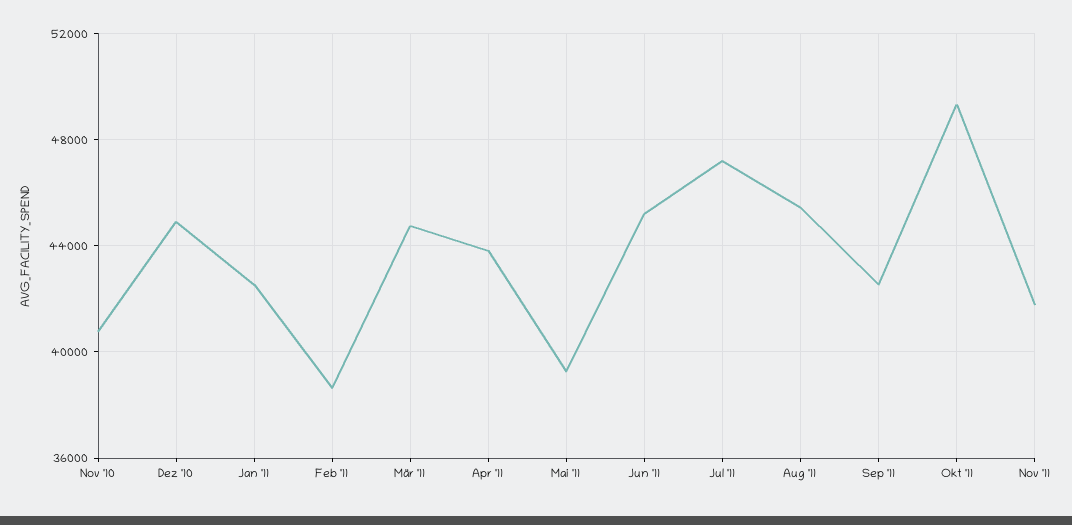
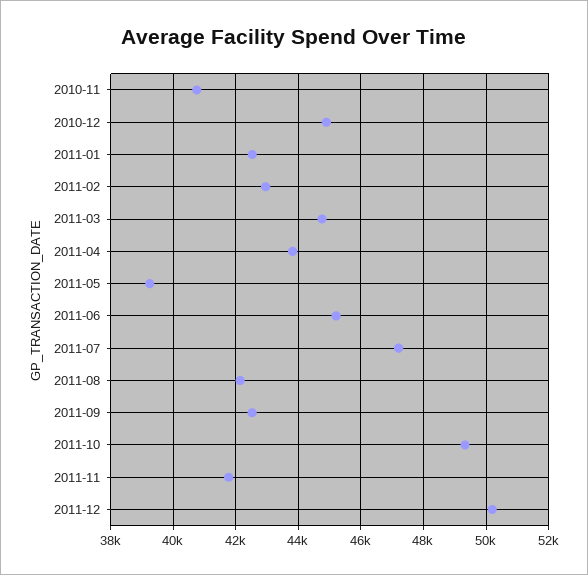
Feb '11: 38500 -> 43000
Aug '11: 45500 -> 42200
2011-12: none -> 50200

